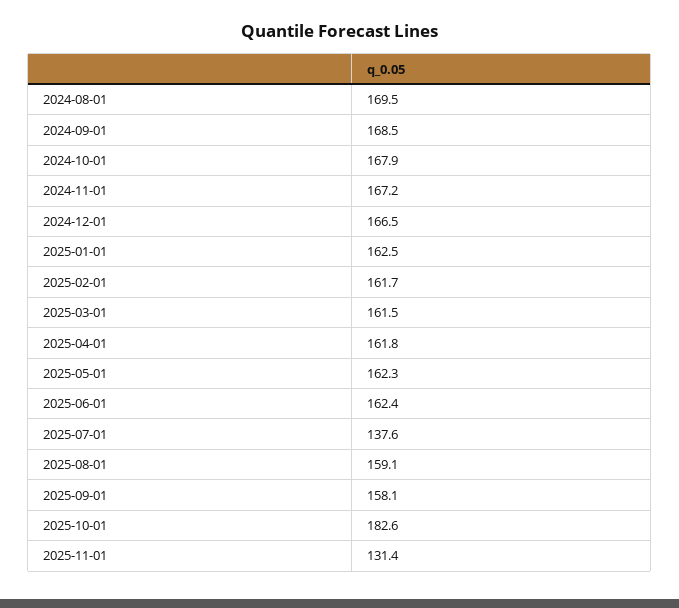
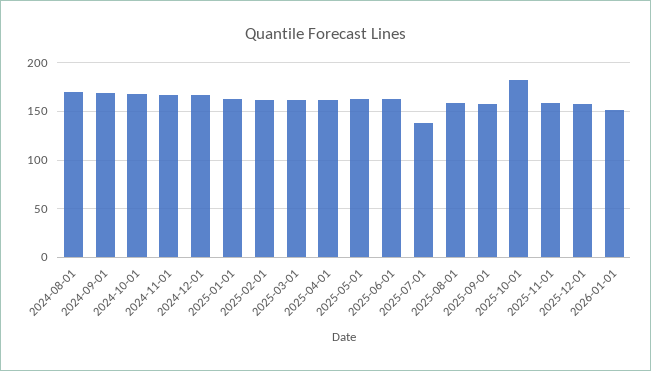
2025-11-01: 131.4 -> 160
2025-12-01: none -> 160
2026-01-01: none -> 150

